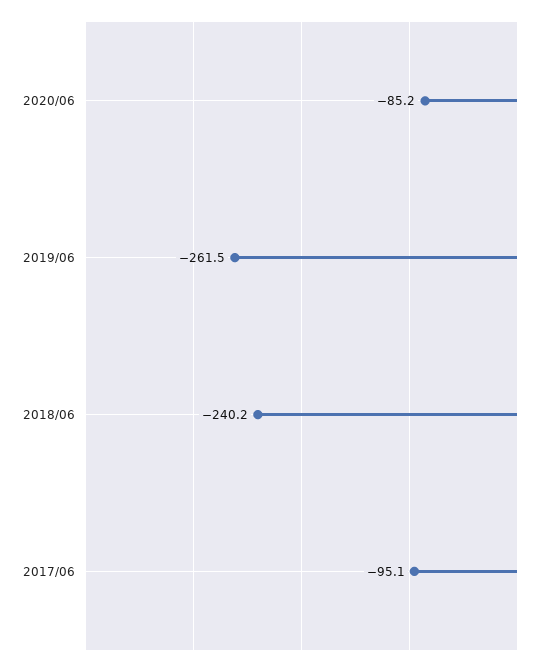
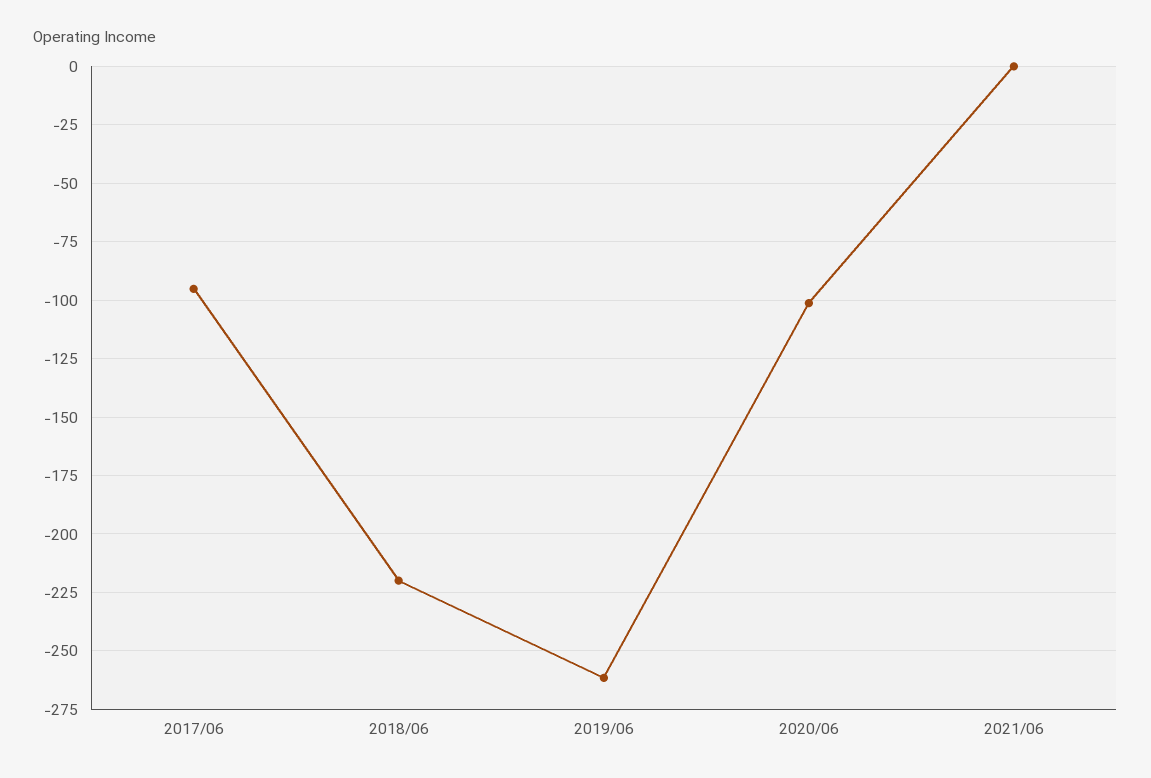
2020/06: -85.2 -> -100
2018/06: -240.2 -> -220
2021/06: none -> 0

